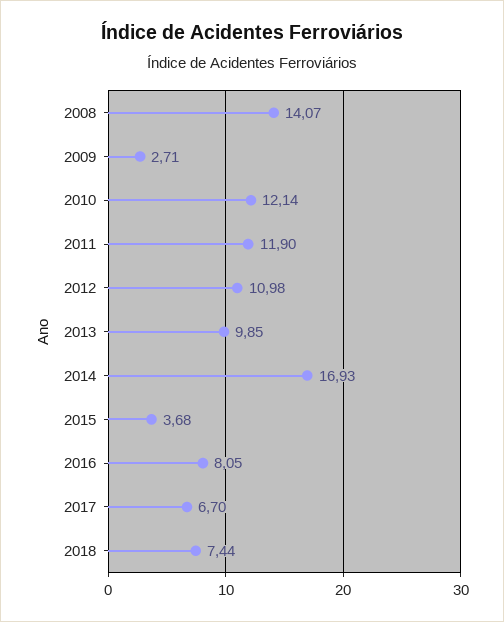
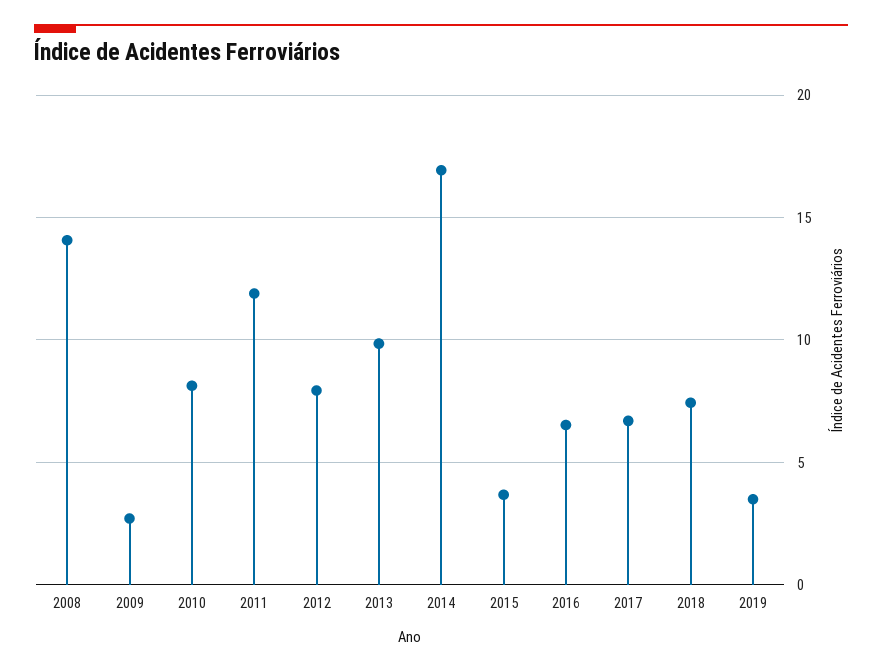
2010: 12.14 -> 8
2012: 10.98 -> 8
2016: 8.05 -> 6.5
2019: none -> 3.5

